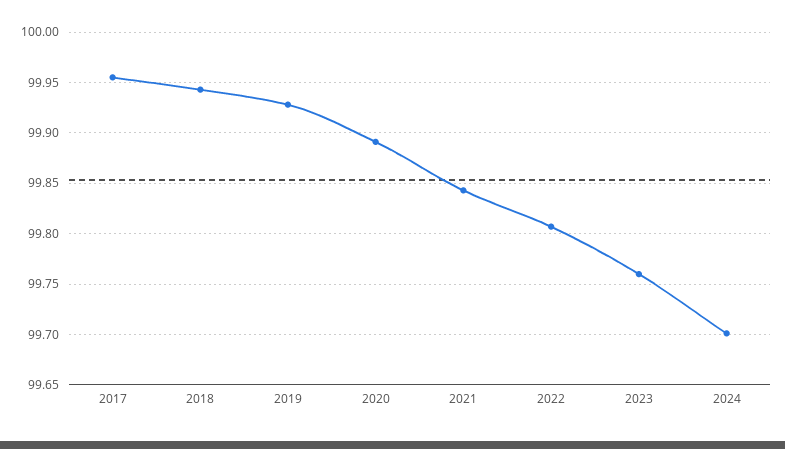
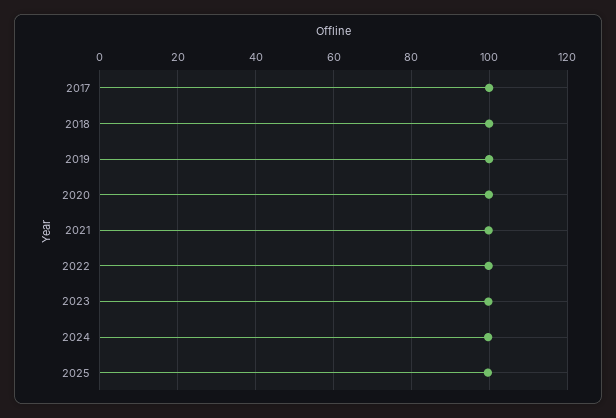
2025: none -> 100

